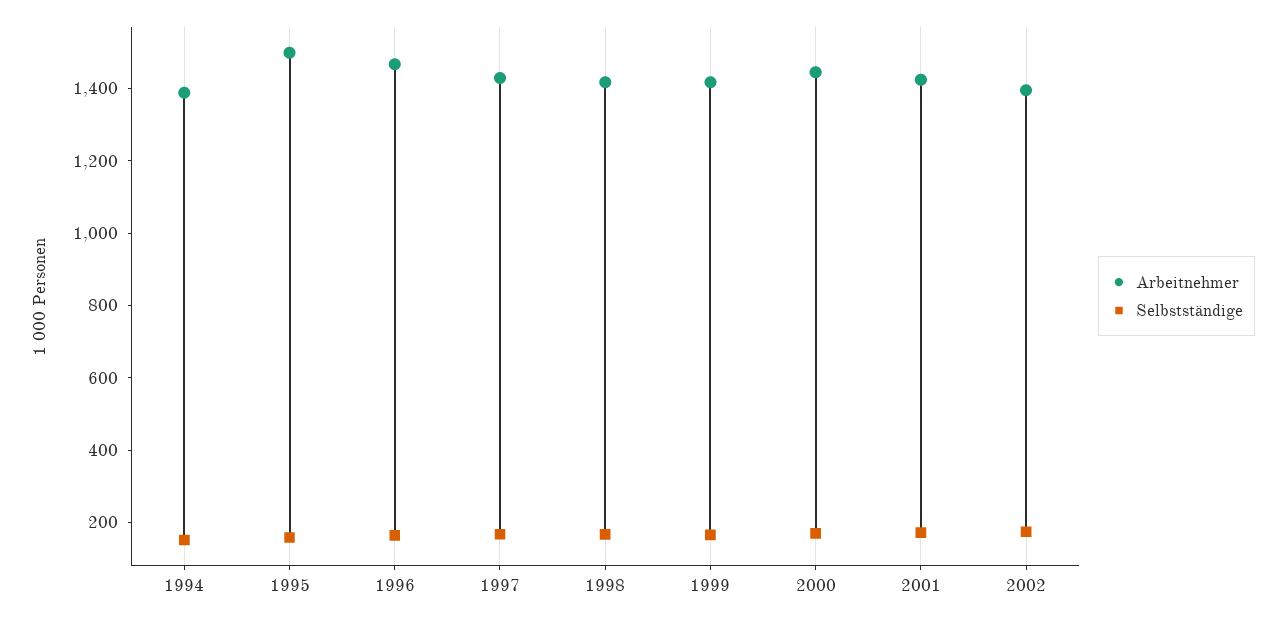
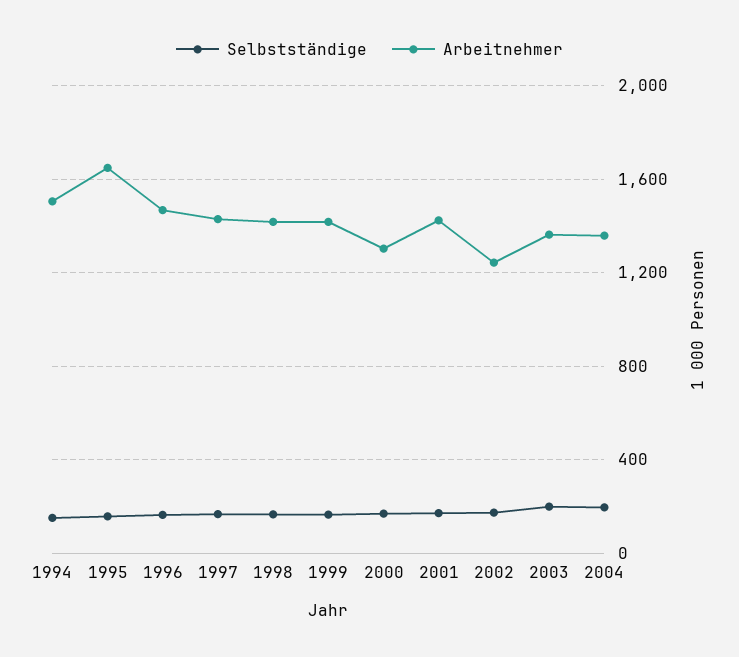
Arbeitnehmer, 1994: 1400 -> 1500
Arbeitnehmer, 1995: 1500 -> 1650
Arbeitnehmer, 2000: 1450 -> 1300
Arbeitnehmer, 2002: 1400 -> 1250
Selbstständige, 2003: none -> 200
Arbeitnehmer, 2003: none -> 1350
Selbstständige, 2004: none -> 200
Arbeitnehmer, 2004: none -> 1350

